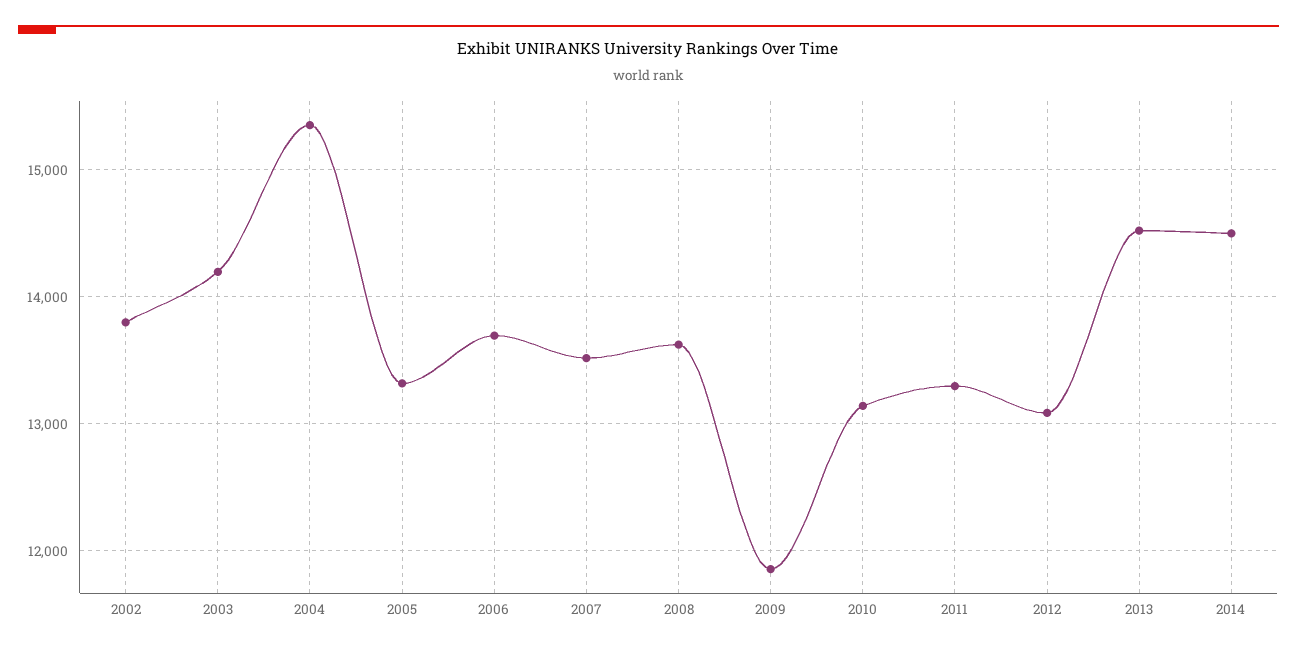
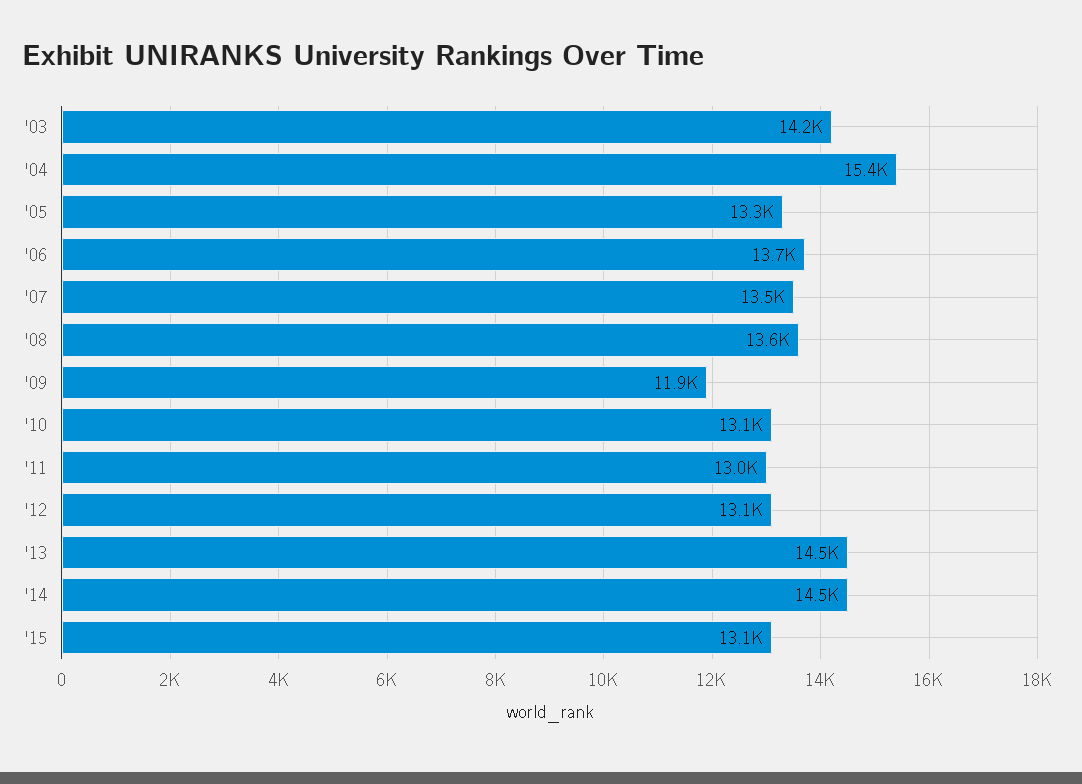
2002: 13800 -> none
2011: 13300 -> 13000
'15: none -> 13100

